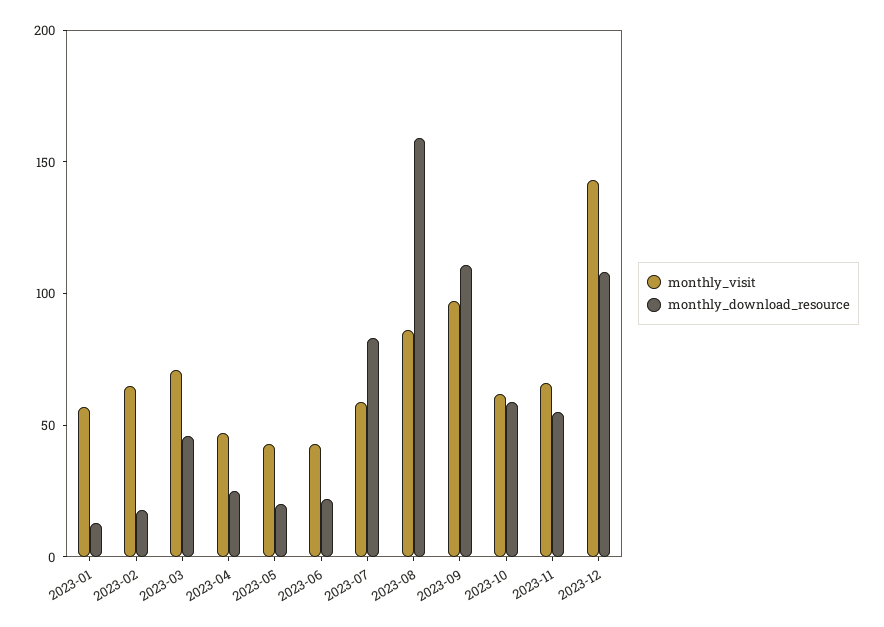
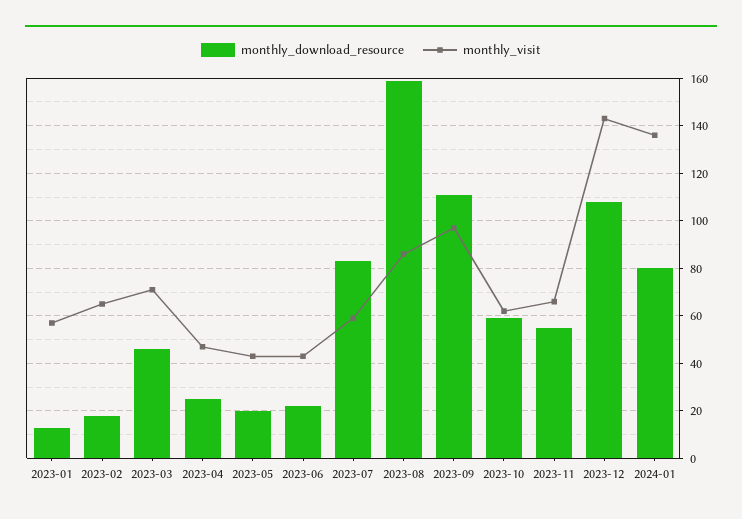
monthly_download_resource, 2024-01: none -> 80
monthly_visit, 2024-01: none -> 135

